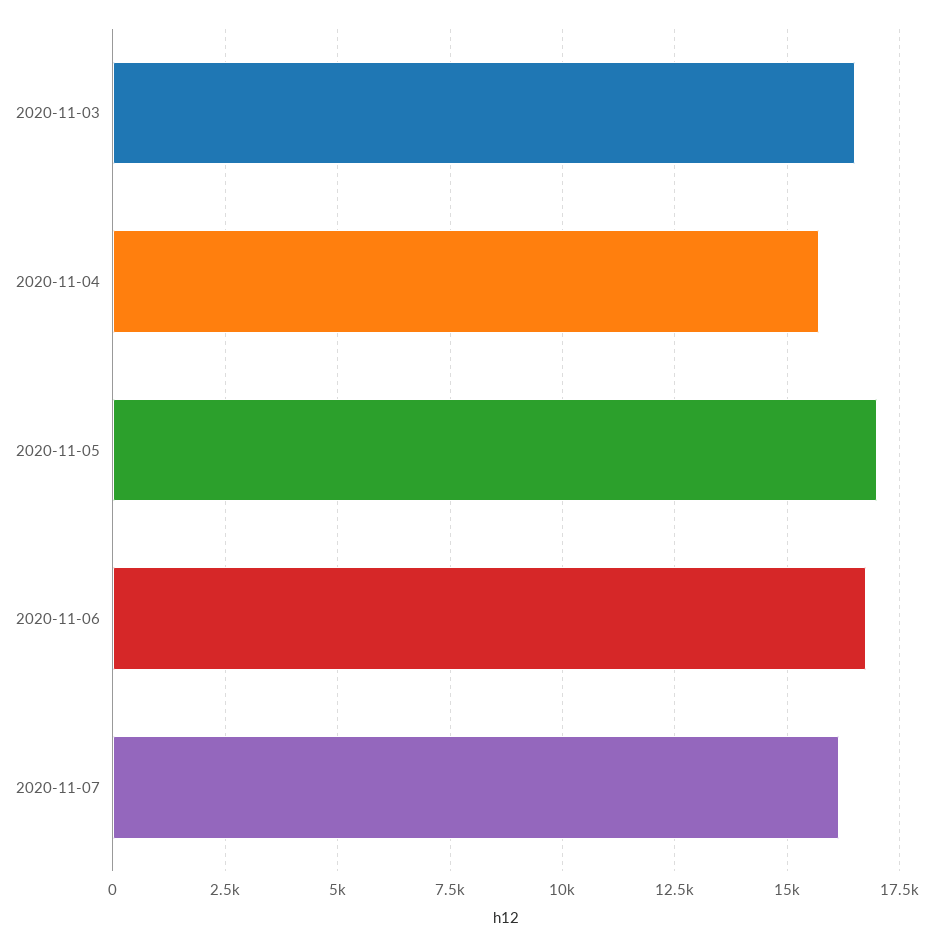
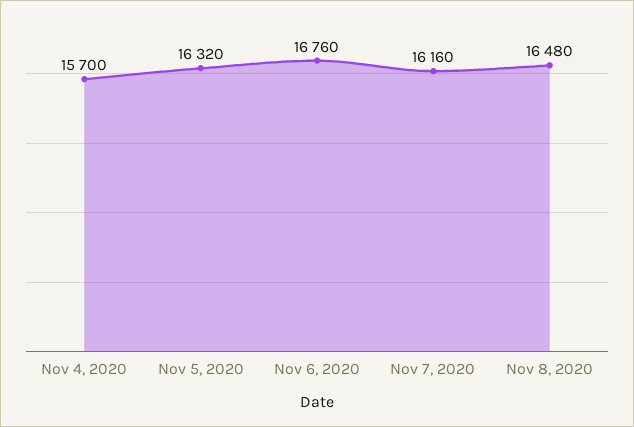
2020-11-03: 16500 -> none
2020-11-05: 17000 -> 16320
Nov 8, 2020: none -> 16480

